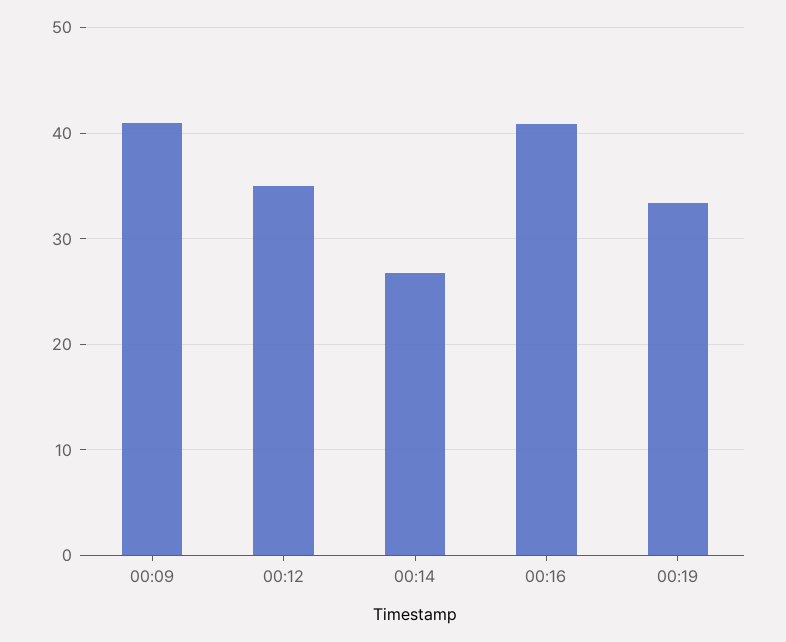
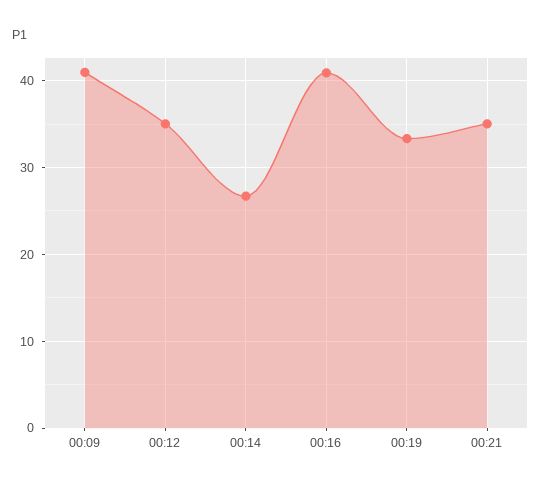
00:21: none -> 35

